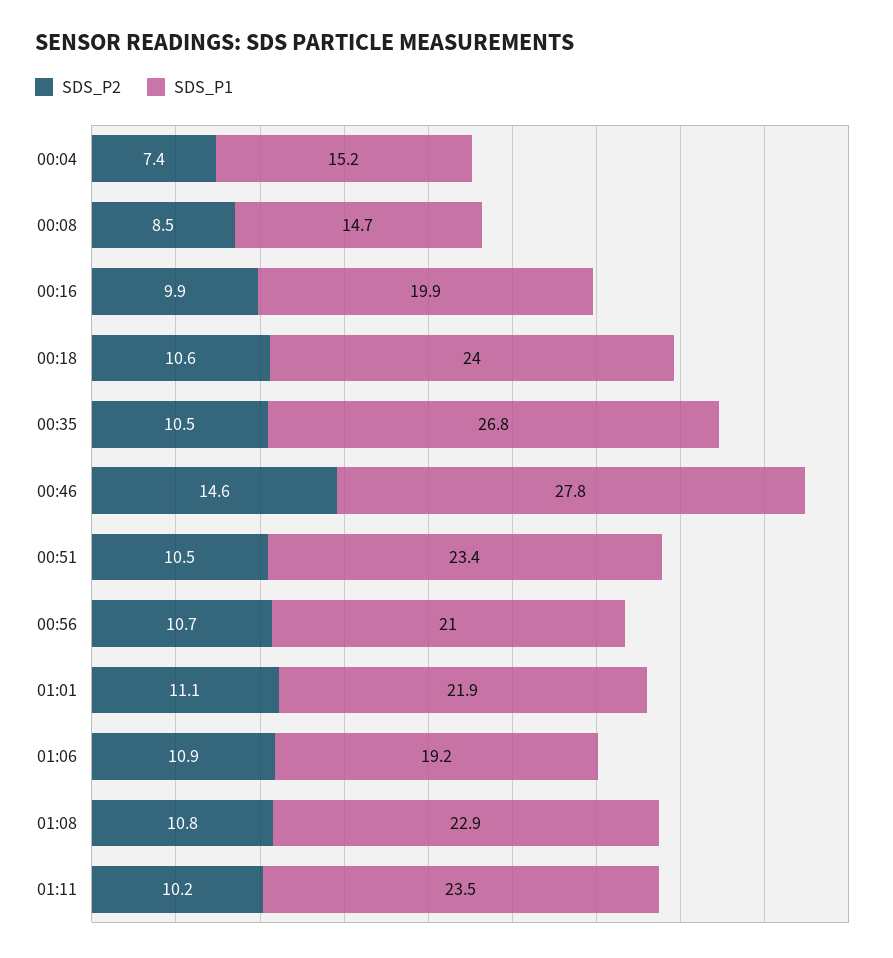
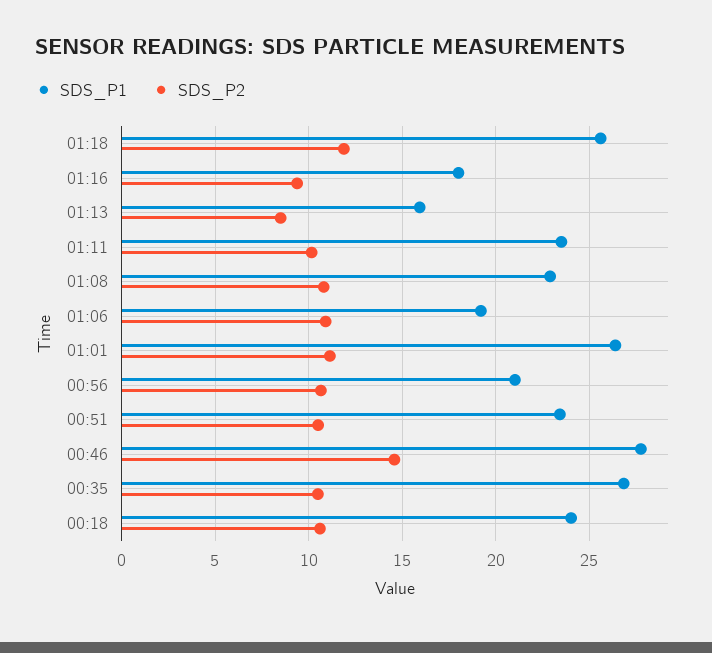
SDS_P2, 00:04: 7.4 -> none
SDS_P1, 00:04: 15.2 -> none
SDS_P2, 00:08: 8.5 -> none
SDS_P1, 00:08: 14.7 -> none
SDS_P2, 00:16: 9.9 -> none
SDS_P1, 00:16: 19.9 -> none
SDS_P1, 01:01: 21.9 -> 26.5
SDS_P1, 01:18: none -> 25.5
SDS_P2, 01:18: none -> 12
SDS_P1, 01:16: none -> 18
SDS_P2, 01:16: none -> 9.5
SDS_P1, 01:13: none -> 16
SDS_P2, 01:13: none -> 8.5

